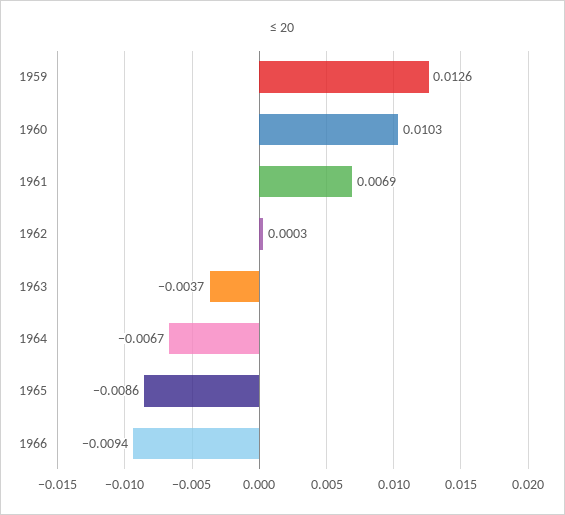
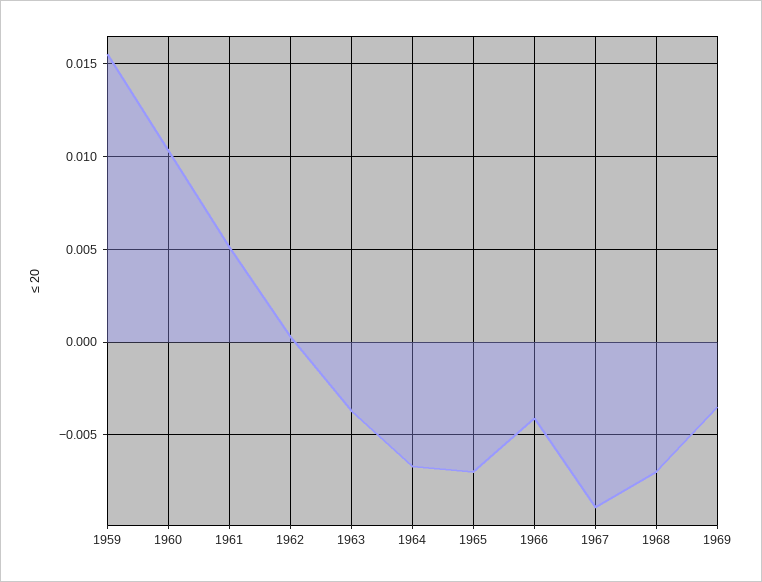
1959: 0.0126 -> 0.0155
1961: 0.0069 -> 0.005
1965: -0.0086 -> -0.007
1966: -0.0094 -> -0.004
1967: none -> -0.009
1968: none -> -0.007
1969: none -> -0.0035

